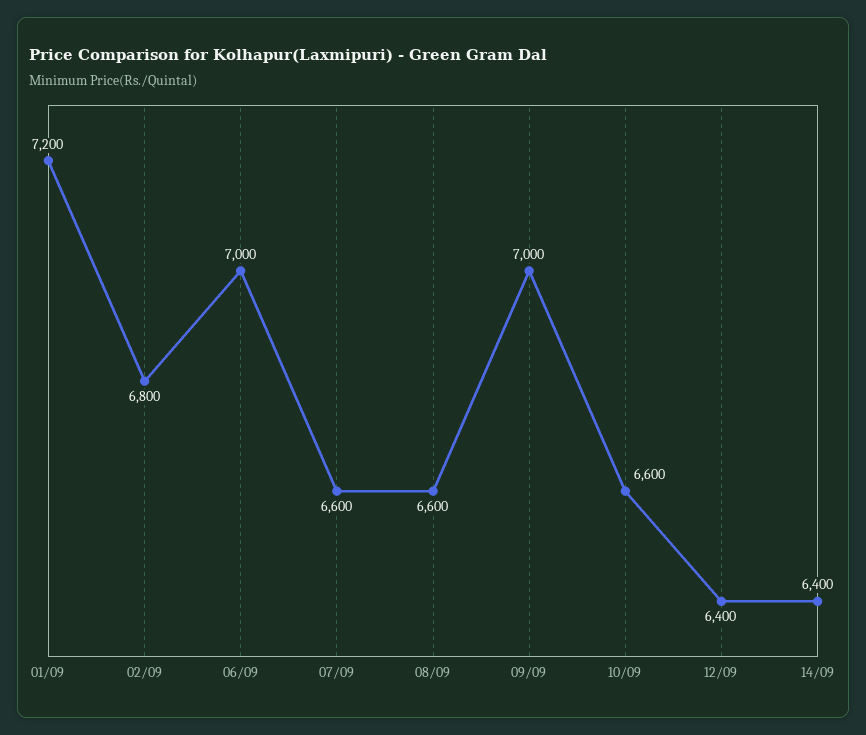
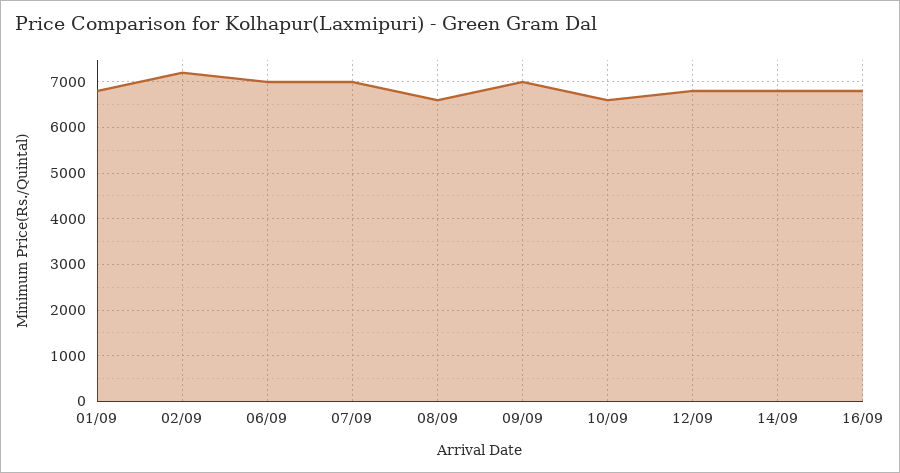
01/09: 7200 -> 6800
02/09: 6800 -> 7200
07/09: 6600 -> 7000
12/09: 6400 -> 6800
14/09: 6400 -> 6800
16/09: none -> 6800

